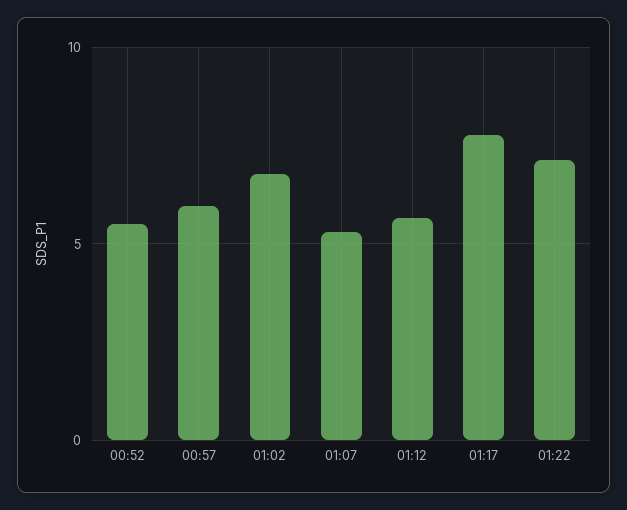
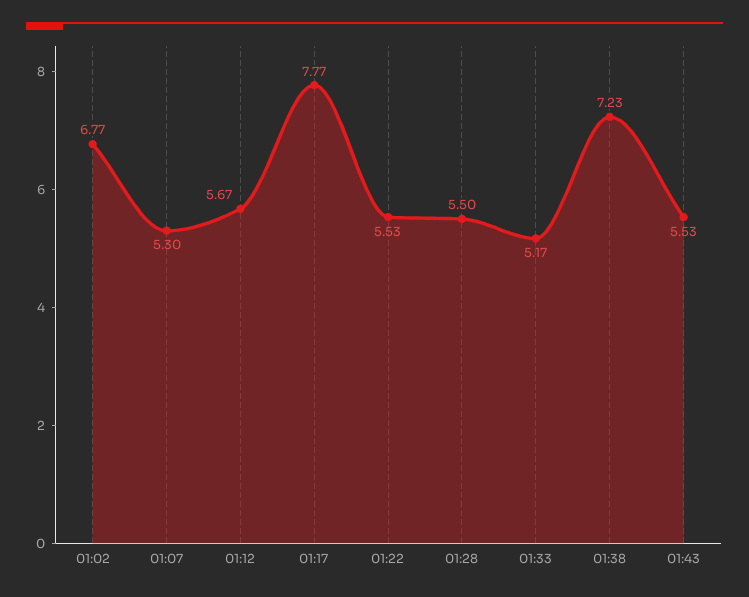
00:52: 5.5 -> none
00:57: 6 -> none
01:22: 7 -> 5.53
01:28: none -> 5.5
01:33: none -> 5.17
01:38: none -> 7.23
01:43: none -> 5.53

